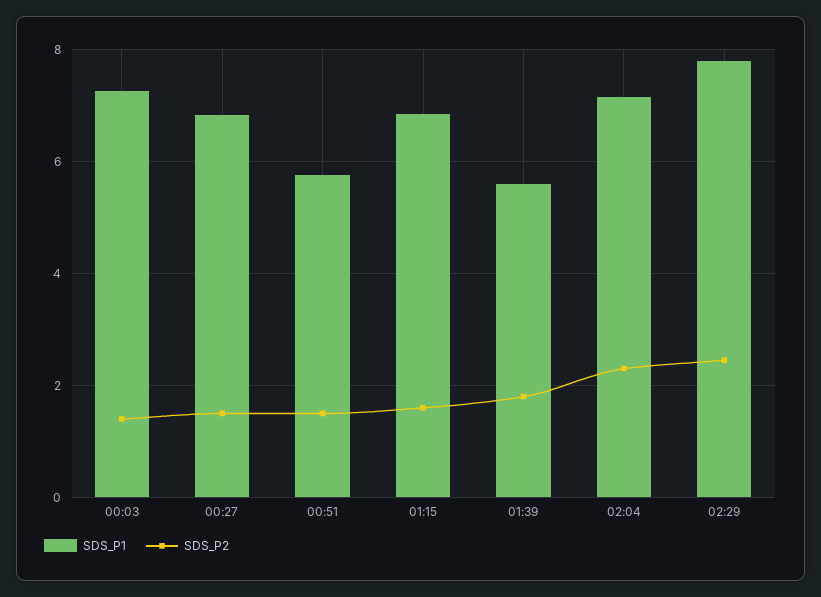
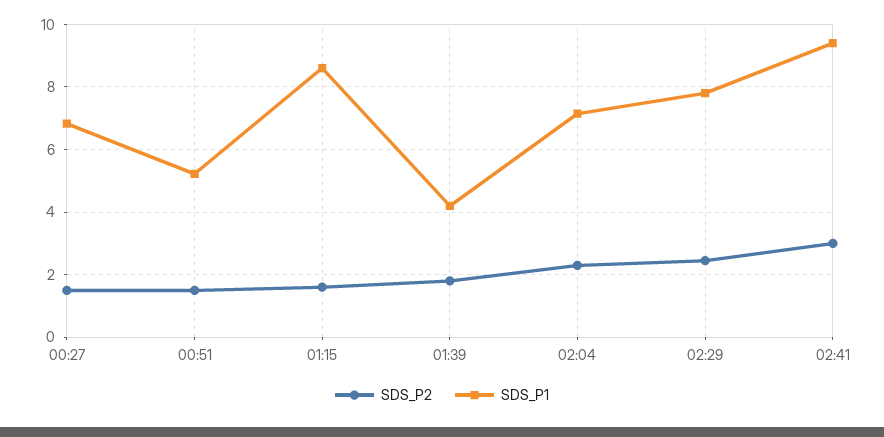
SDS_P1, 00:03: 7.2 -> none
SDS_P2, 00:03: 1.4 -> none
SDS_P1, 00:51: 5.8 -> 5.2
SDS_P1, 01:15: 6.8 -> 8.6
SDS_P1, 01:39: 5.6 -> 4.2
SDS_P2, 02:41: none -> 3
SDS_P1, 02:41: none -> 9.4

